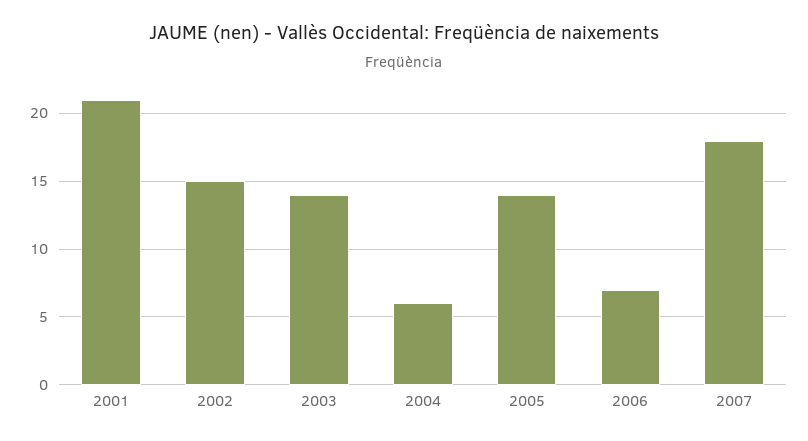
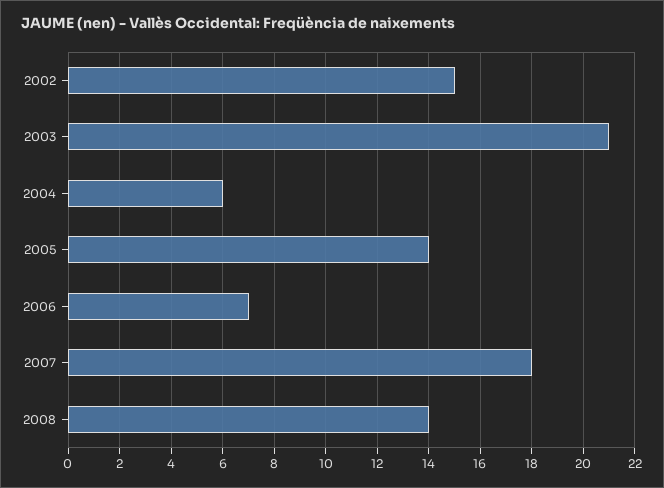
2001: 21 -> none
2003: 14 -> 21
2008: none -> 14

